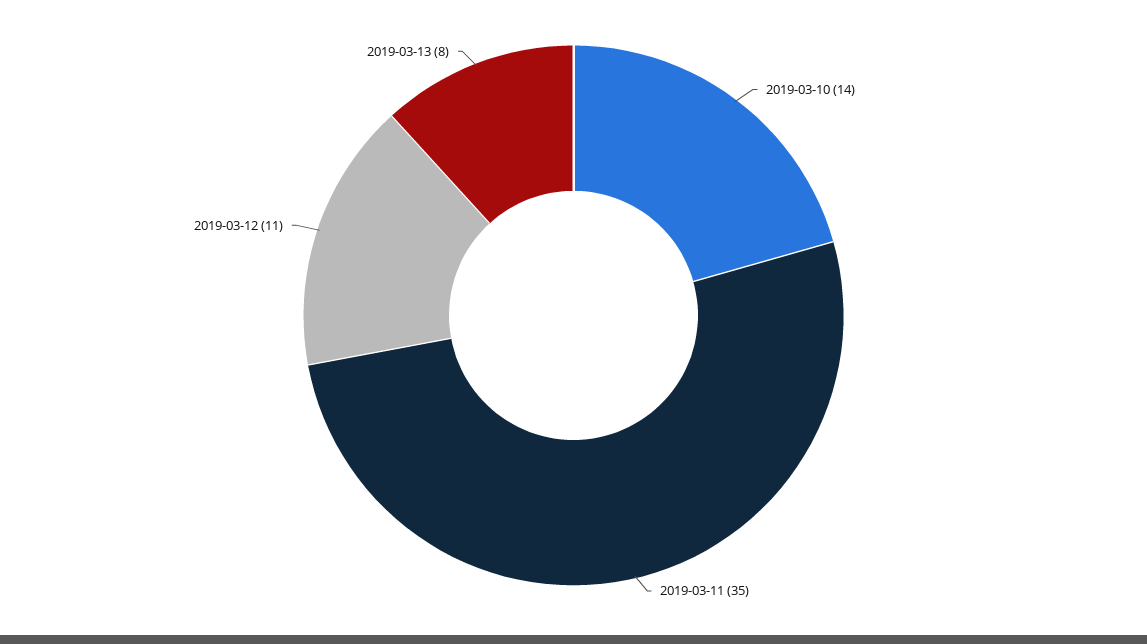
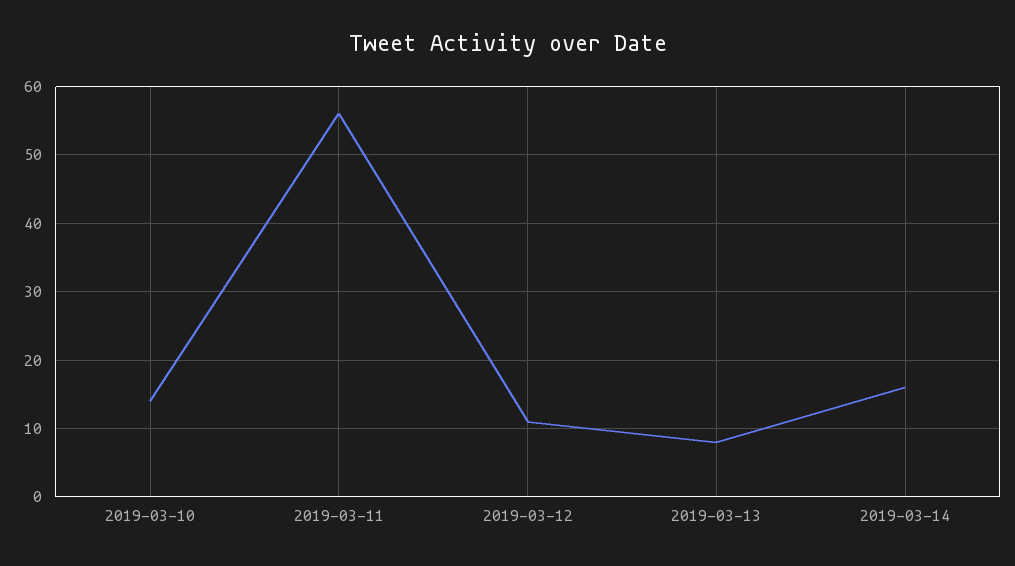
2019-03-11: 35 -> 56
2019-03-14: none -> 16

